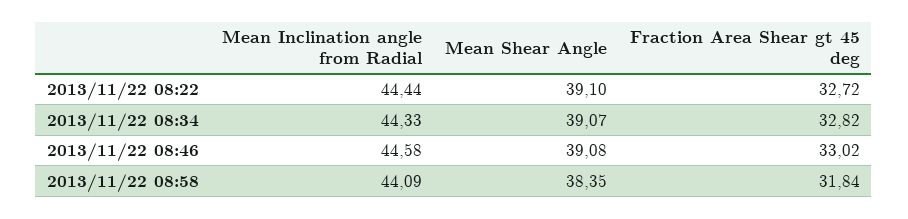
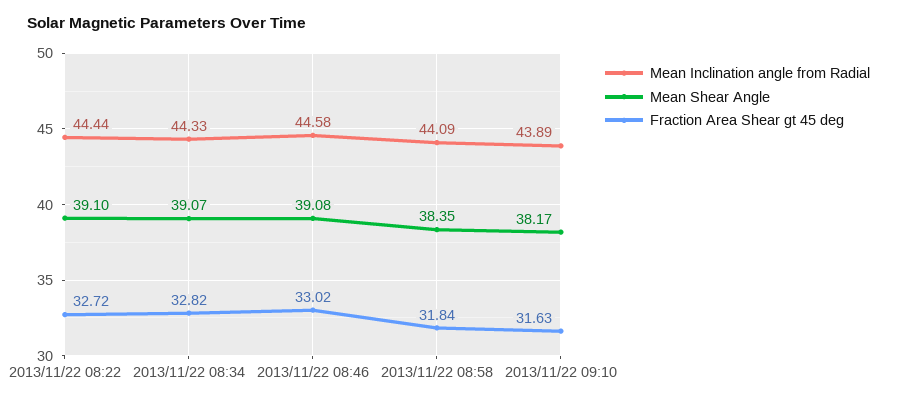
Mean Inclination angle from Radial, 2013/11/22 09:10: none -> 43.89
Mean Shear Angle, 2013/11/22 09:10: none -> 38.17
Fraction Area Shear gt 45 deg, 2013/11/22 09:10: none -> 31.63

